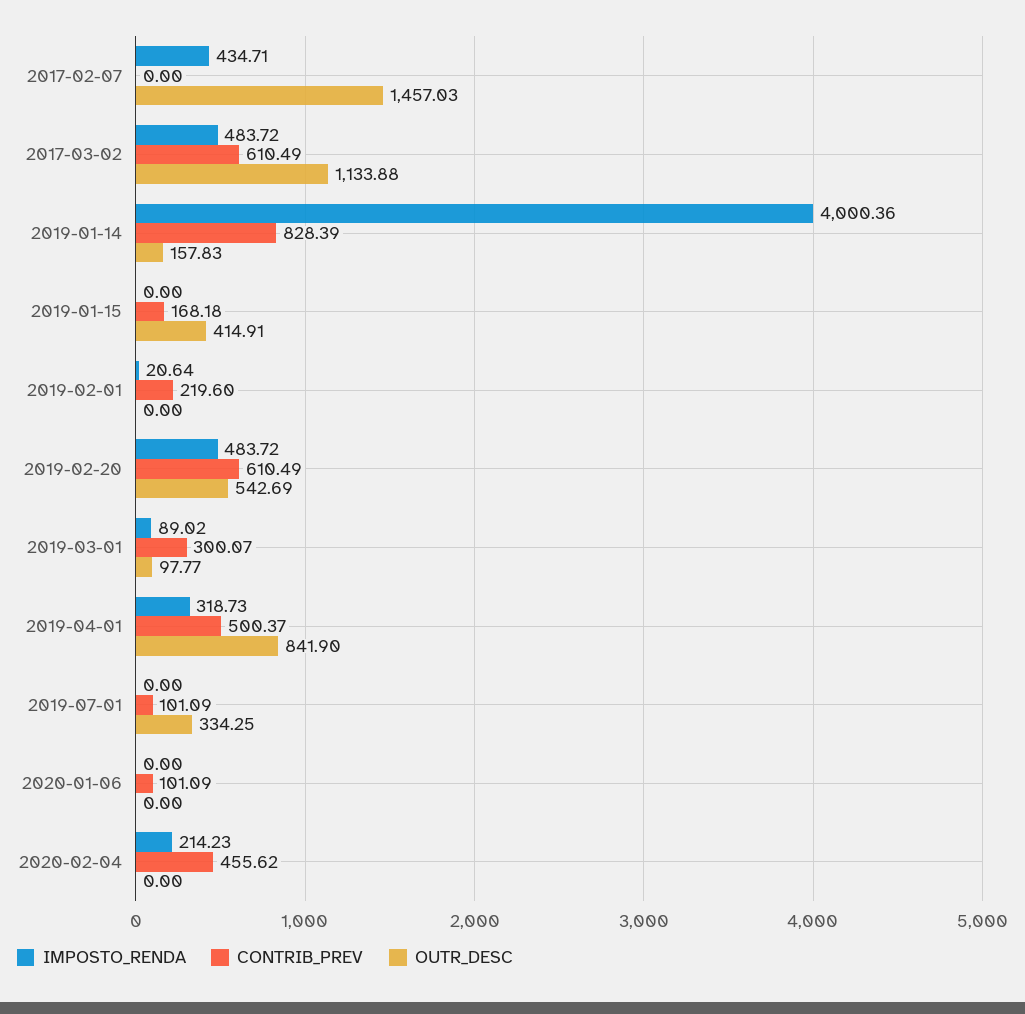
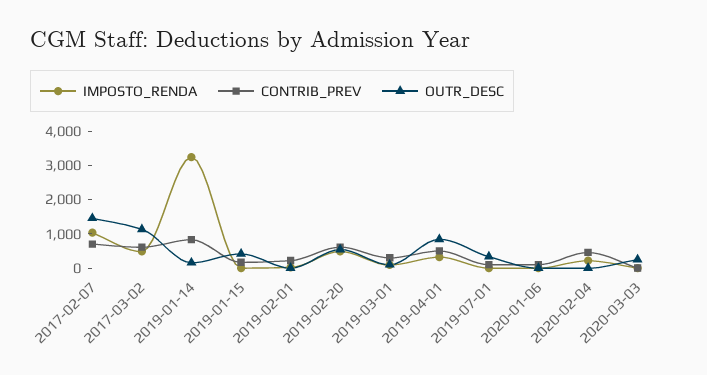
IMPOSTO_RENDA, 2017-02-07: 434.71 -> 1000
CONTRIB_PREV, 2017-02-07: 0 -> 750
IMPOSTO_RENDA, 2019-01-14: 4000.36 -> 3250
IMPOSTO_RENDA, 2020-03-03: none -> 0
CONTRIB_PREV, 2020-03-03: none -> 0
OUTR_DESC, 2020-03-03: none -> 250

